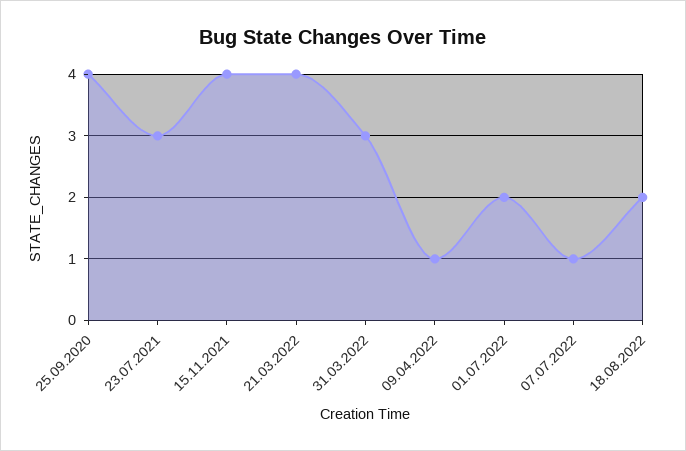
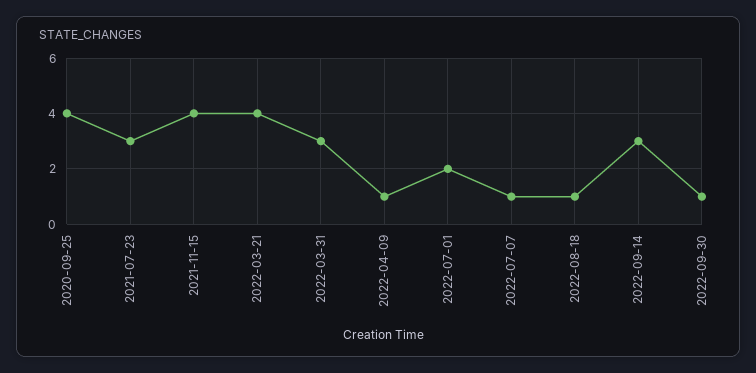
18.08.2022: 2 -> 1
2022-09-14: none -> 3
2022-09-30: none -> 1

